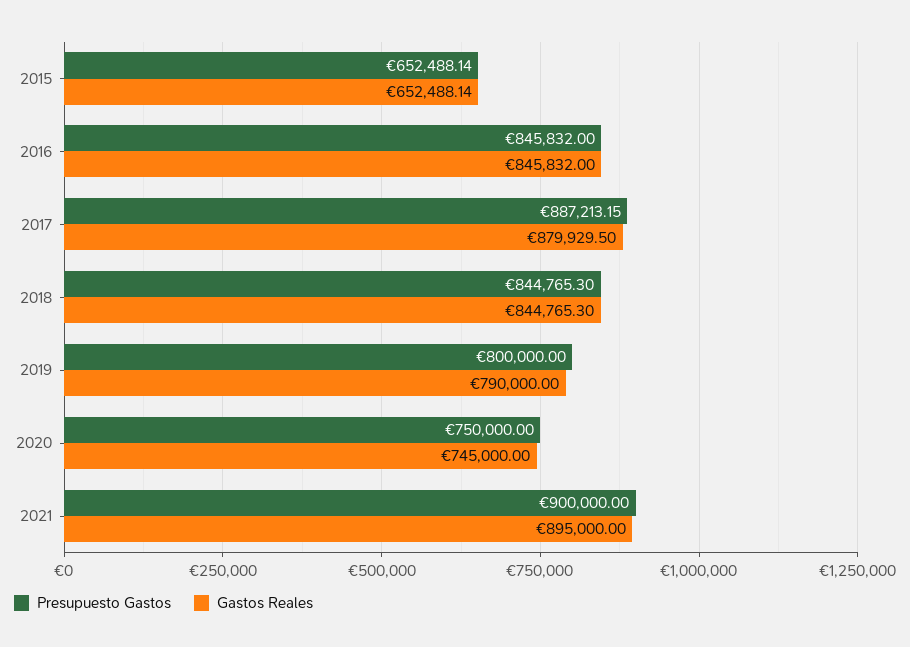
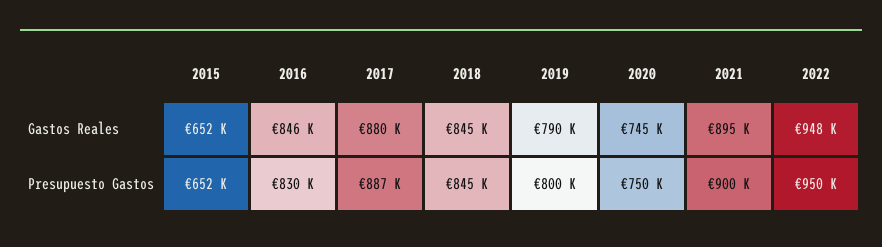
Presupuesto Gastos, 2016: 845832 -> 830000
Gastos Reales, 2022: none -> 948000
Presupuesto Gastos, 2022: none -> 950000

